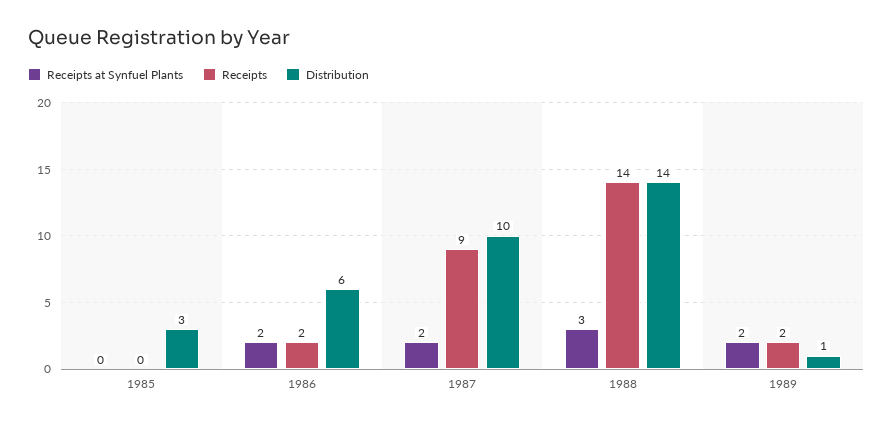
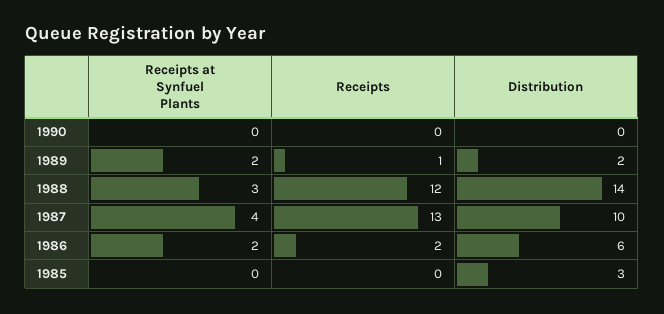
Receipts at Synfuel Plants, 1987: 2 -> 4
Receipts, 1987: 9 -> 13
Receipts, 1988: 14 -> 12
Receipts, 1989: 2 -> 1
Distribution, 1989: 1 -> 2
Receipts at Synfuel Plants, 1990: none -> 0
Receipts, 1990: none -> 0
Distribution, 1990: none -> 0

